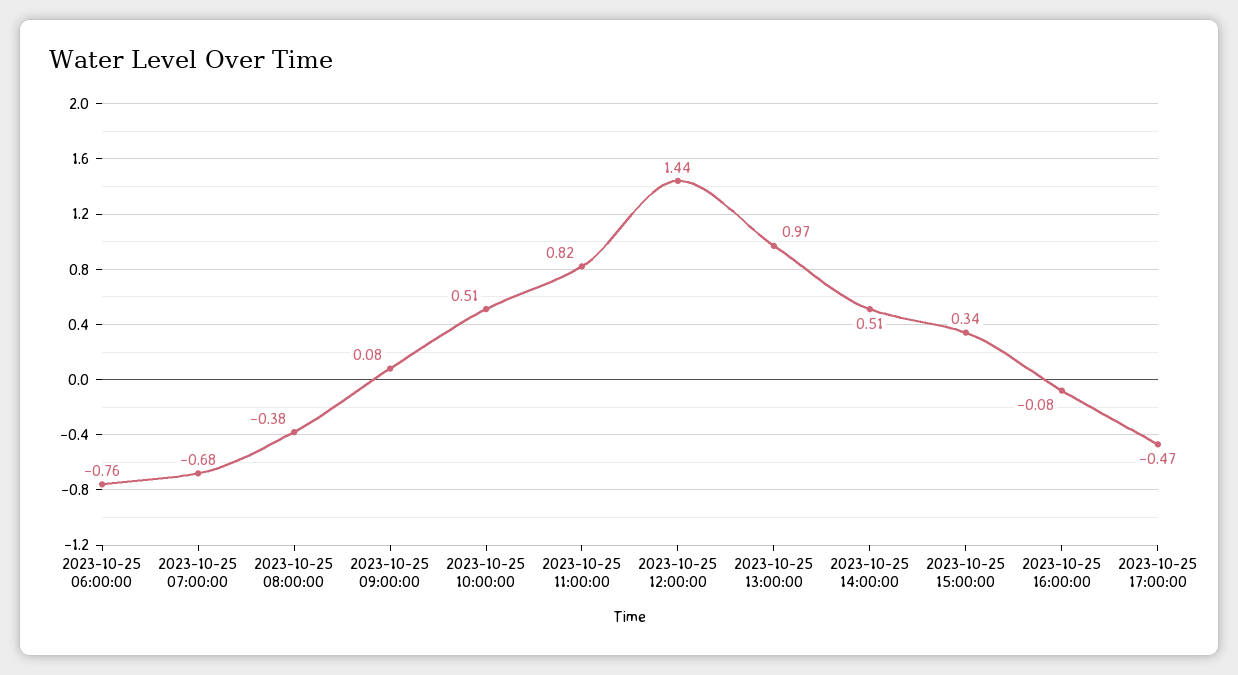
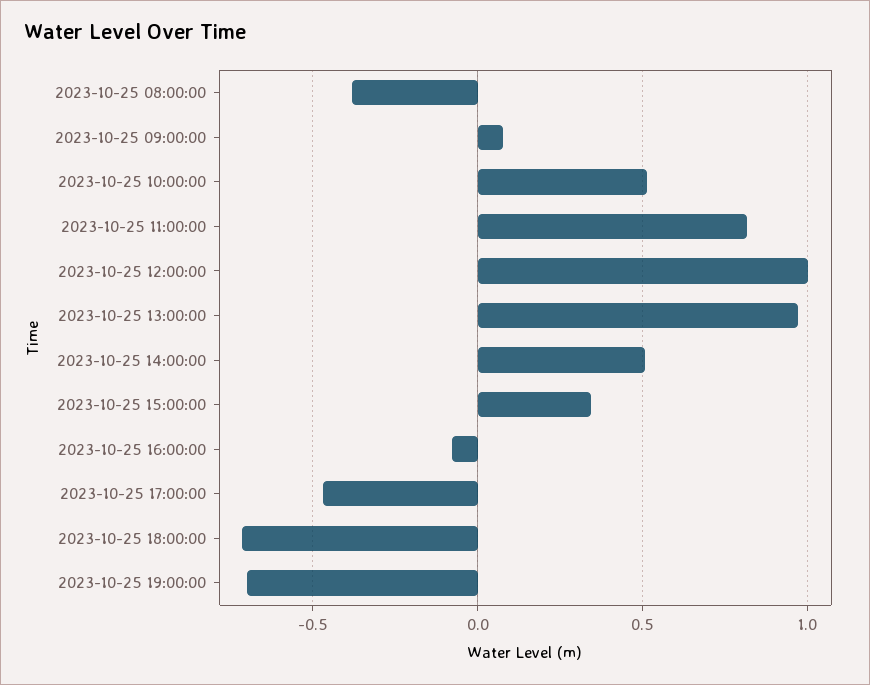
2023-10-25 06:00:00: -0.76 -> none
2023-10-25 07:00:00: -0.68 -> none
2023-10-25 12:00:00: 1.44 -> 1
2023-10-25 18:00:00: none -> -0.7
2023-10-25 19:00:00: none -> -0.7

